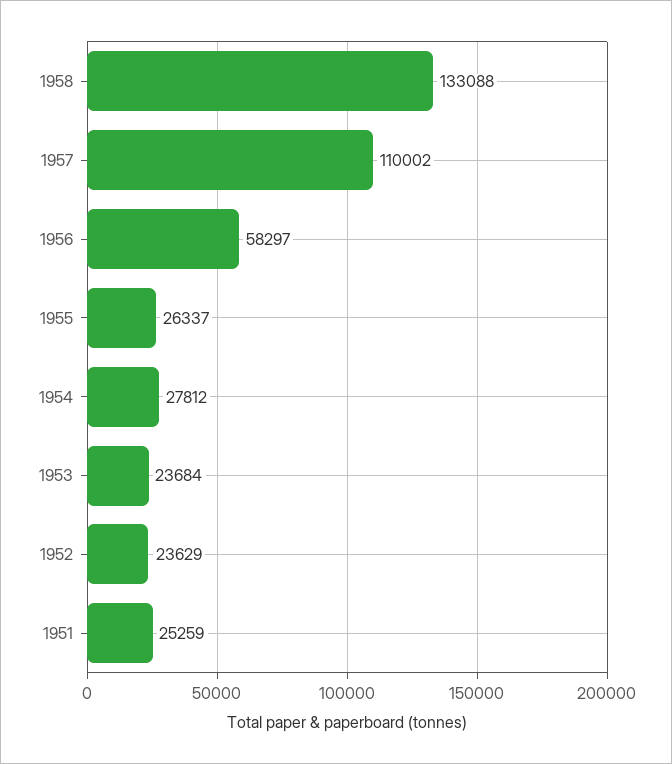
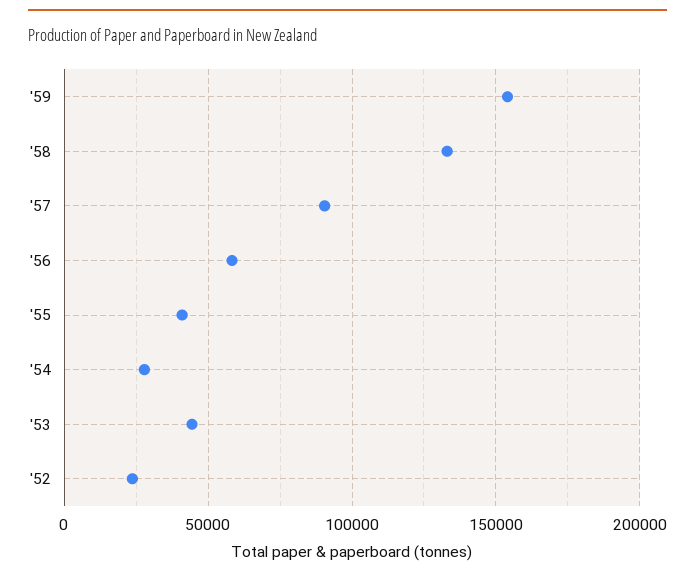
1957: 110002 -> 90000
1955: 26337 -> 40000
1953: 23684 -> 45000
1951: 25259 -> none
'59: none -> 155000

